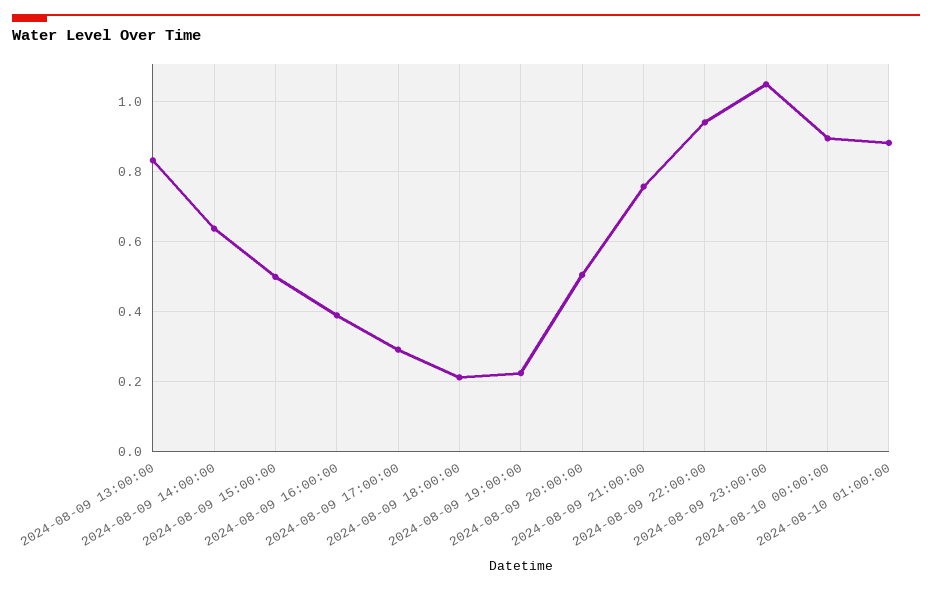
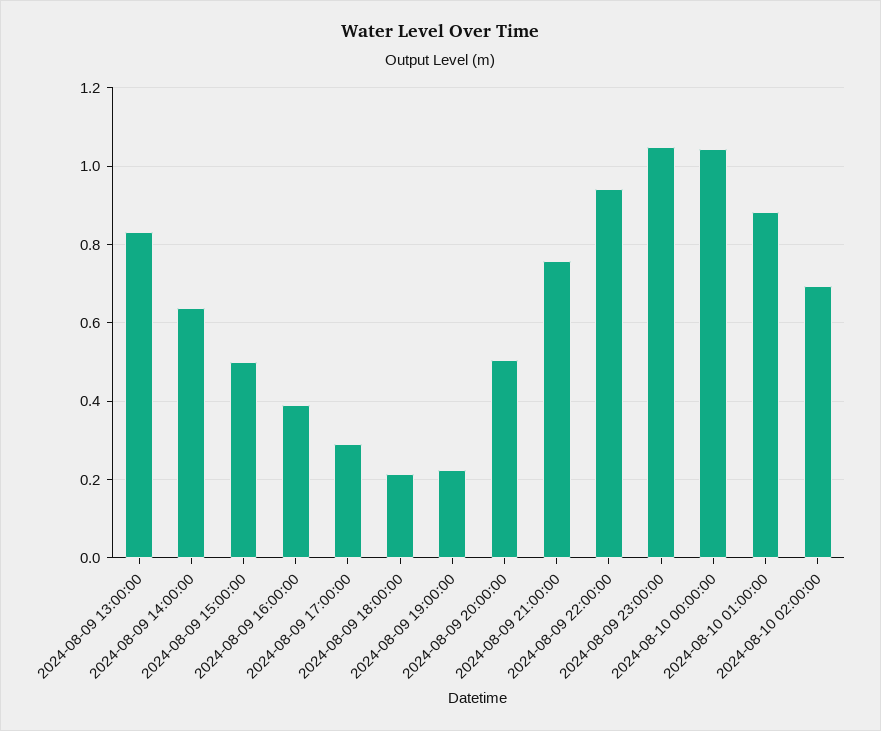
2024-08-10 00:00:00: 0.9 -> 1.04
2024-08-10 02:00:00: none -> 0.7

